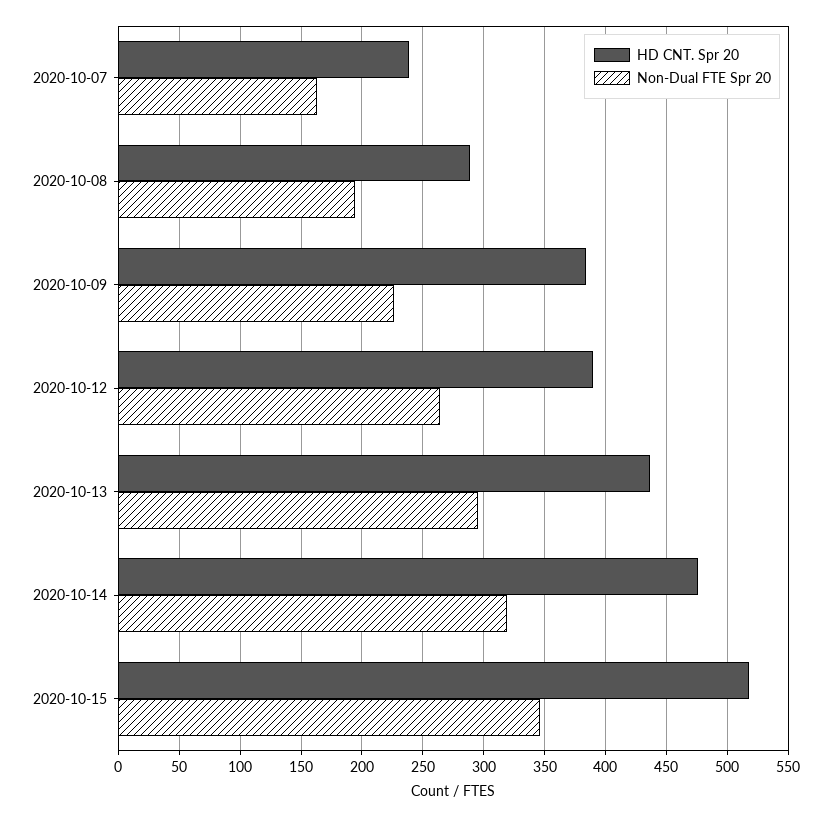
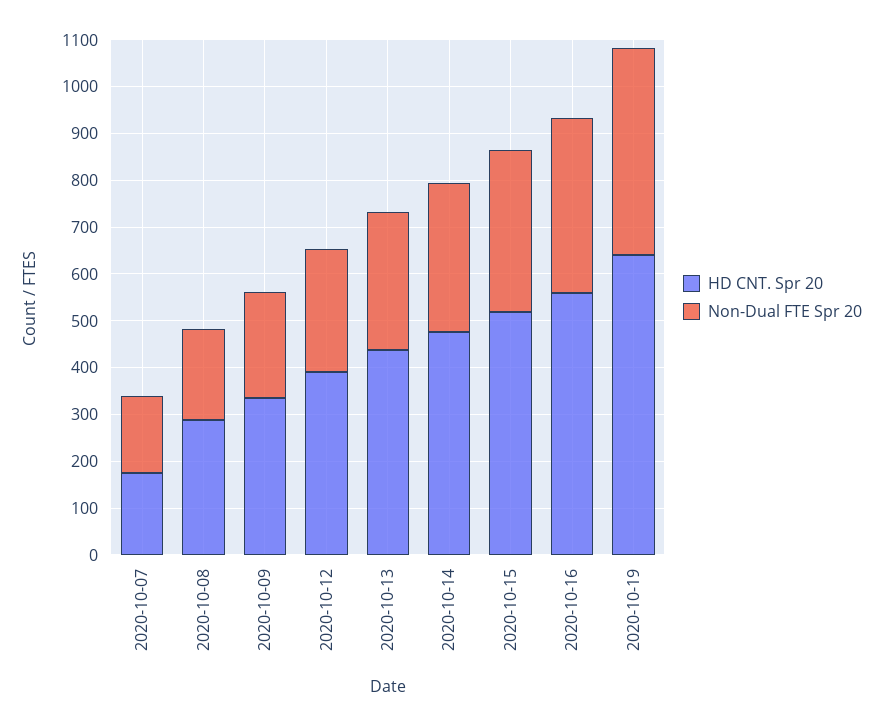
HD CNT. Spr 20, 2020-10-07: 240 -> 180
HD CNT. Spr 20, 2020-10-09: 385 -> 340
HD CNT. Spr 20, 2020-10-16: none -> 560
Non-Dual FTE Spr 20, 2020-10-16: none -> 380
HD CNT. Spr 20, 2020-10-19: none -> 640
Non-Dual FTE Spr 20, 2020-10-19: none -> 440

